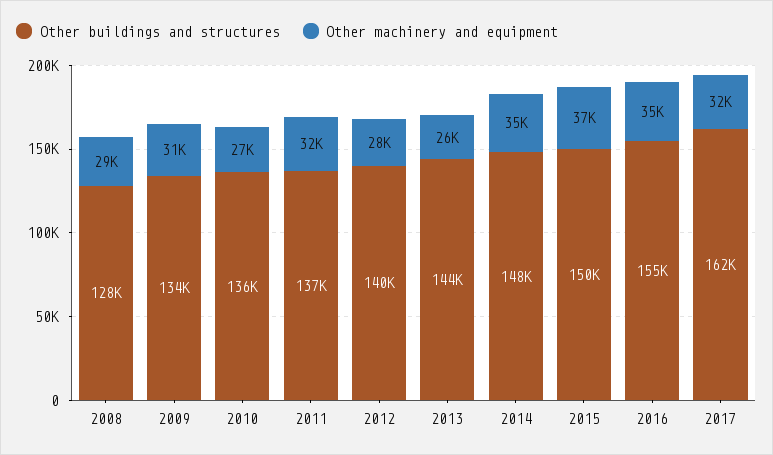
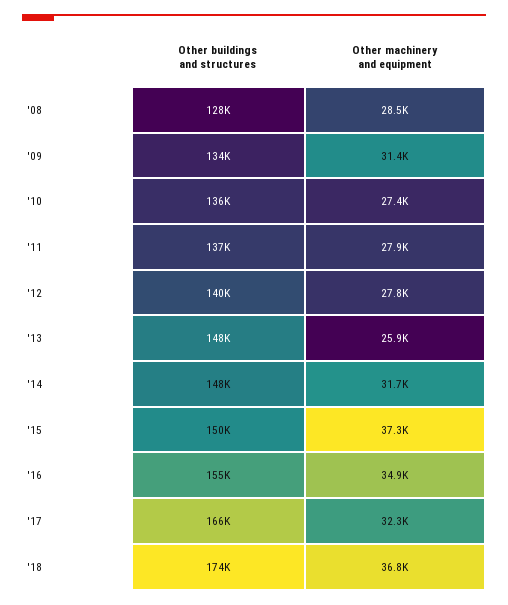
Other machinery and equipment, 2011: 32000 -> 27900
Other buildings and structures, 2013: 144000 -> 148000
Other machinery and equipment, 2014: 35000 -> 31700
Other buildings and structures, 2017: 162000 -> 166000
Other buildings and structures, '18: none -> 174000
Other machinery and equipment, '18: none -> 36800

